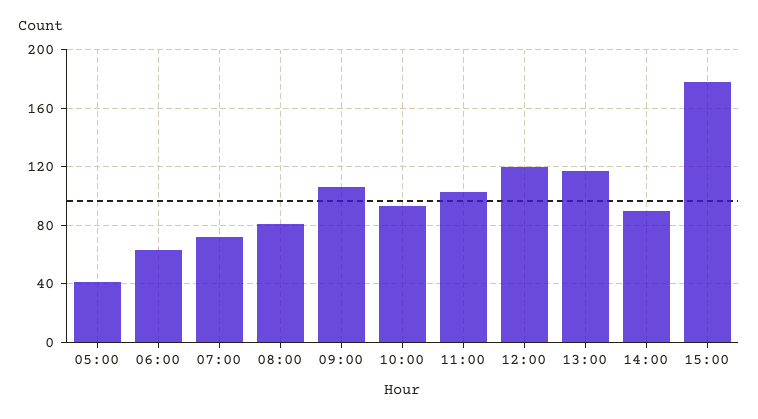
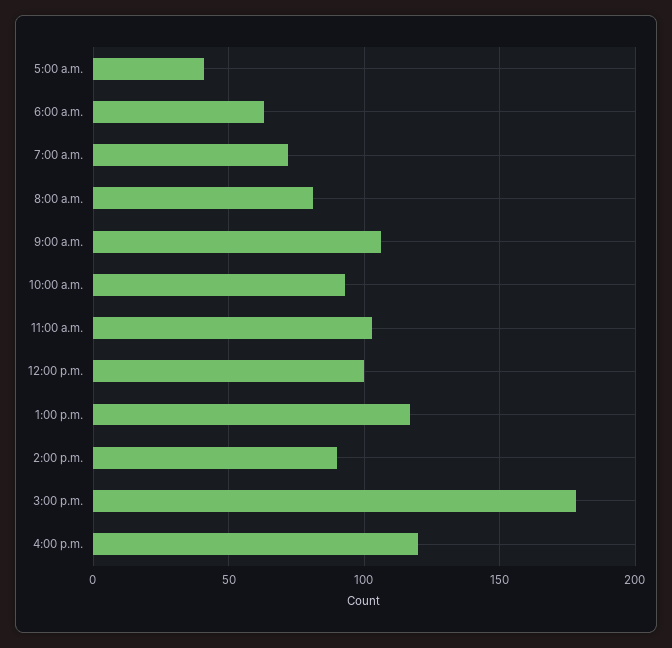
12:00: 120 -> 100
4:00 p.m.: none -> 120

